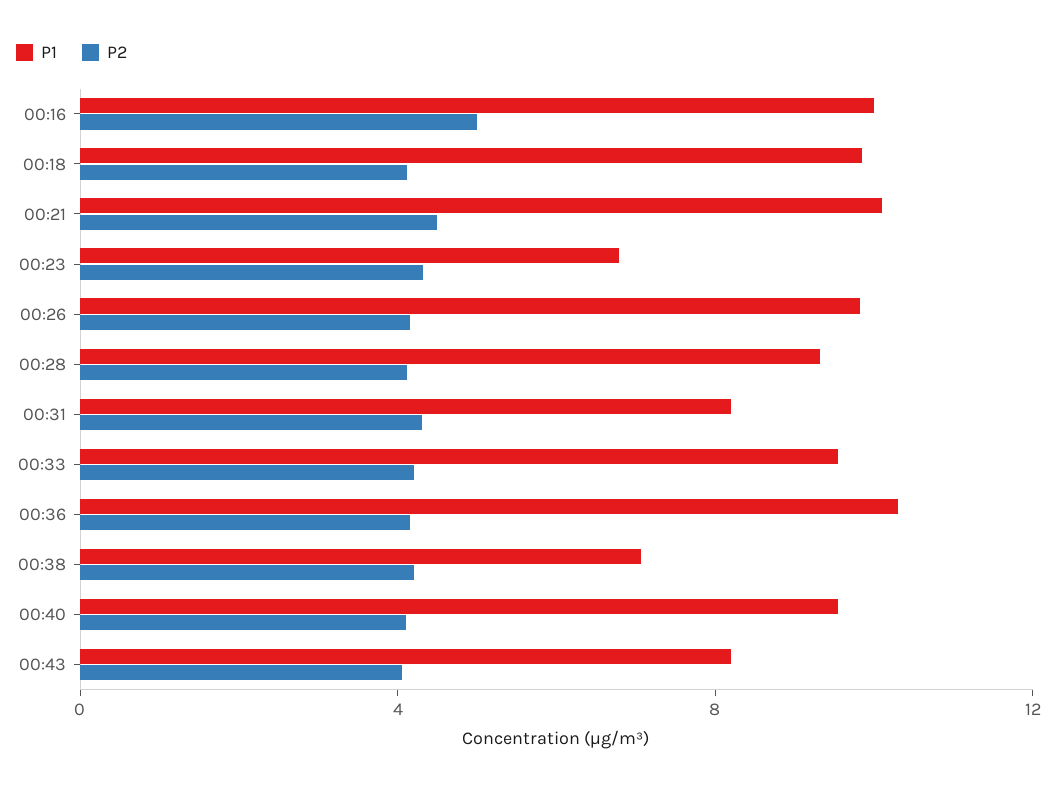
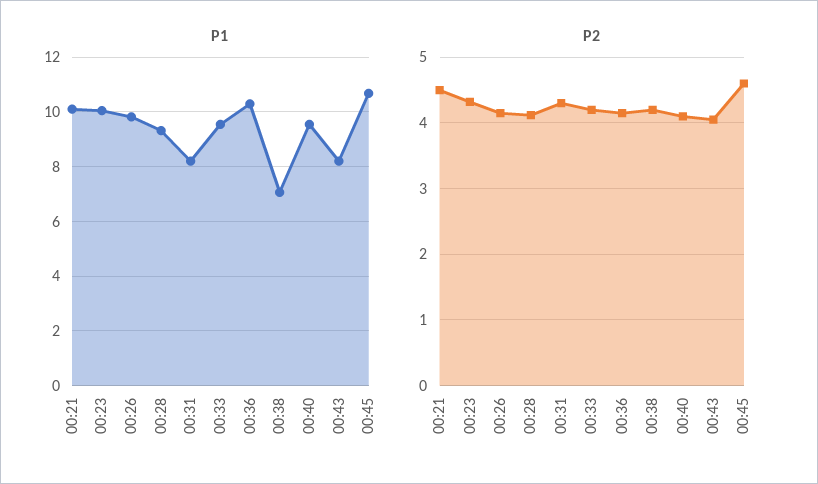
P1, 00:16: 10 -> none
P2, 00:16: 5 -> none
P1, 00:18: 10 -> none
P2, 00:18: 4 -> none
P1, 00:23: 7 -> 10
P1, 00:45: none -> 10.75
P2, 00:45: none -> 4.6

